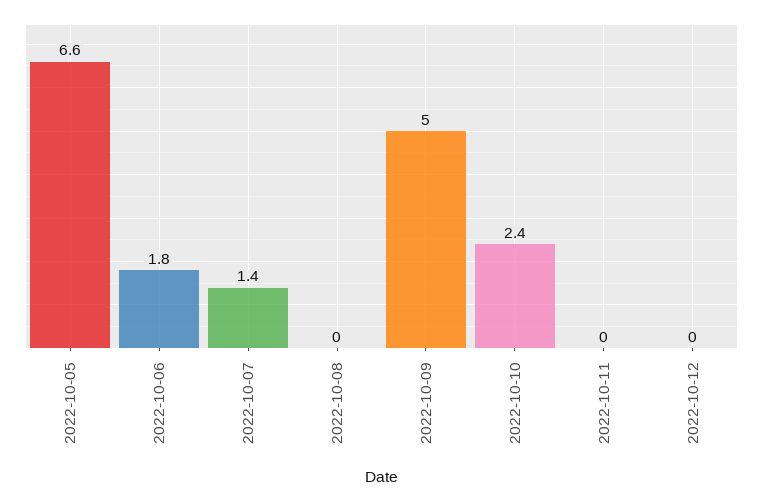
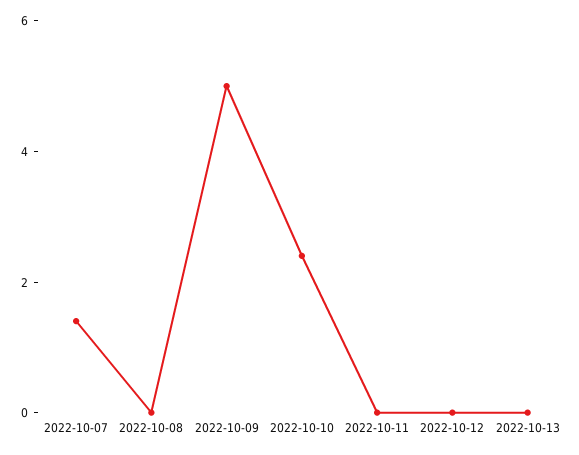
2022-10-05: 6.6 -> none
2022-10-06: 1.8 -> none
2022-10-13: none -> 0

